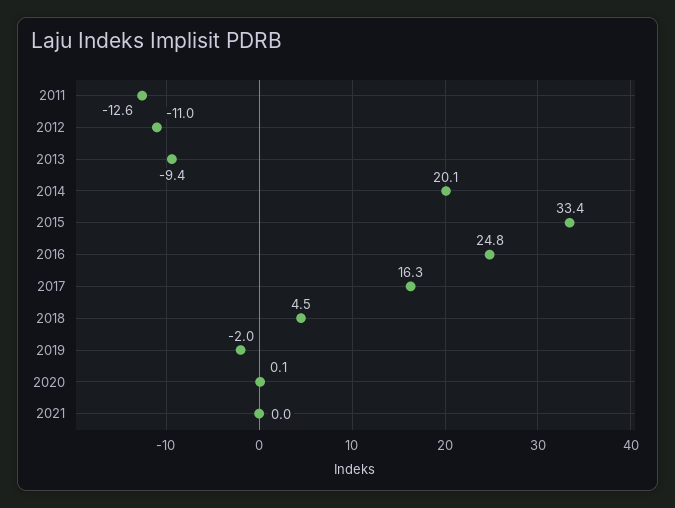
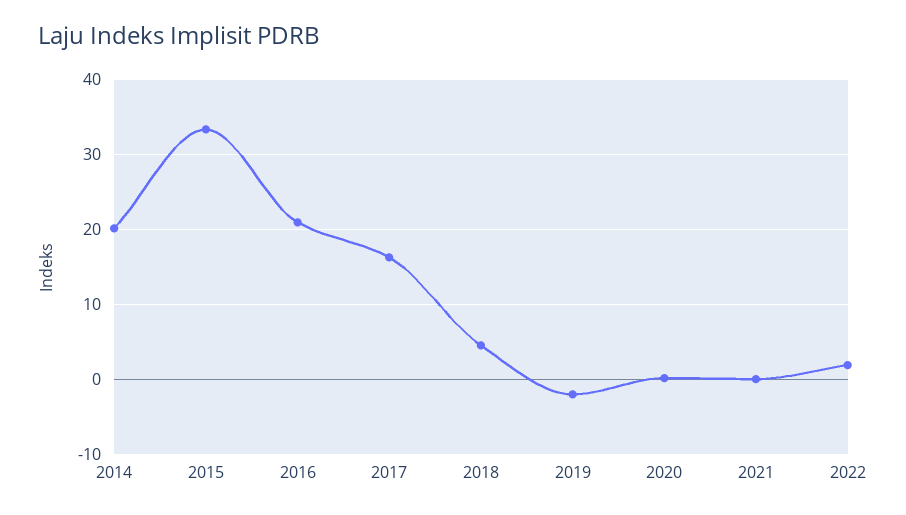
2011: -12.6 -> none
2012: -11 -> none
2013: -9.4 -> none
2016: 24.8 -> 21
2022: none -> 2

